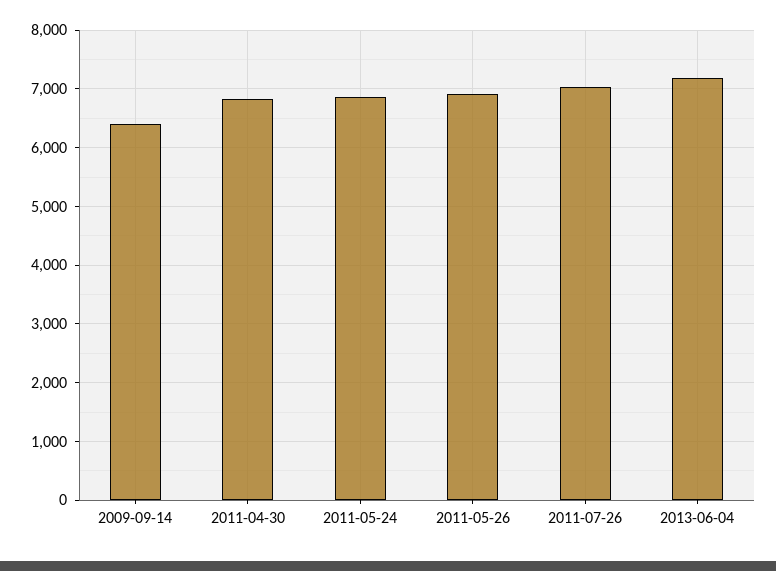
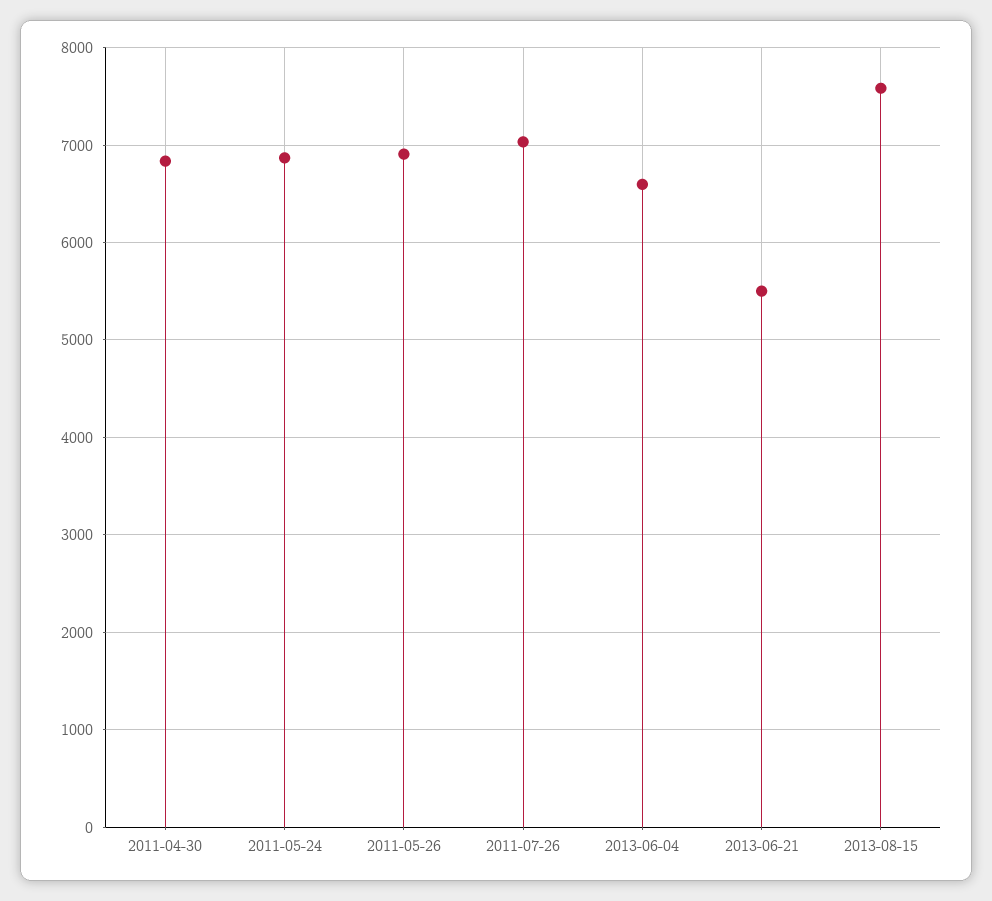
2009-09-14: 6400 -> none
2013-06-04: 7200 -> 6600
2013-06-21: none -> 5500
2013-08-15: none -> 7600

